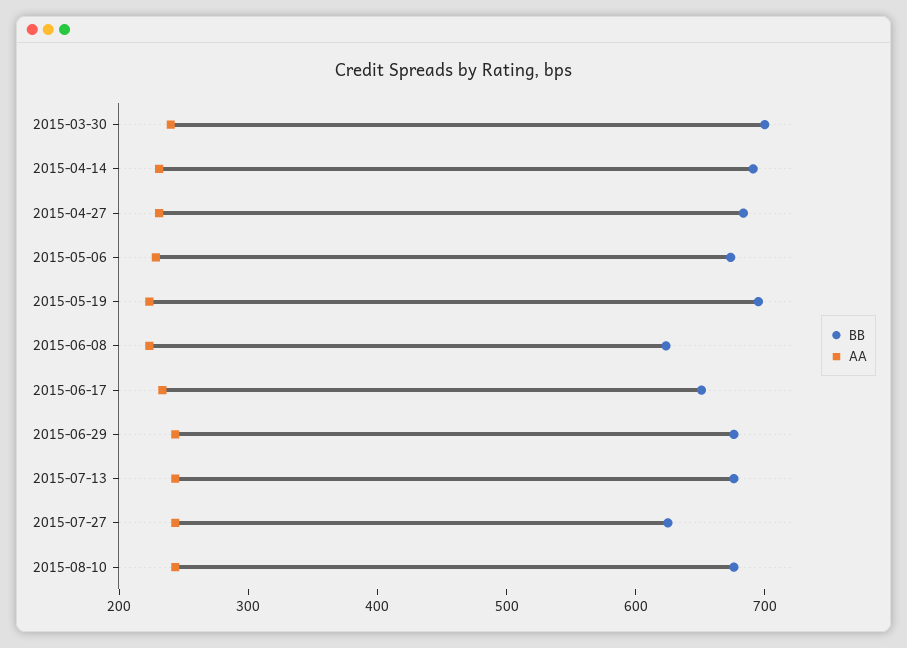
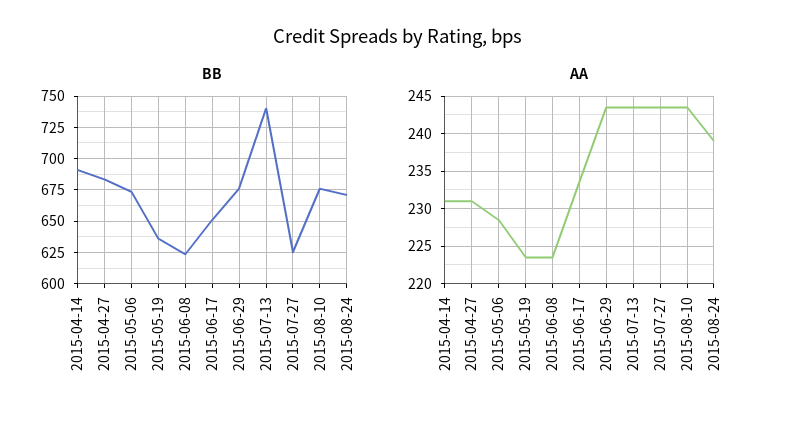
BB, 2015-03-30: 700 -> none
AA, 2015-03-30: 240 -> none
BB, 2015-05-19: 700 -> 635
BB, 2015-07-13: 680 -> 740
BB, 2015-08-24: none -> 670
AA, 2015-08-24: none -> 239

